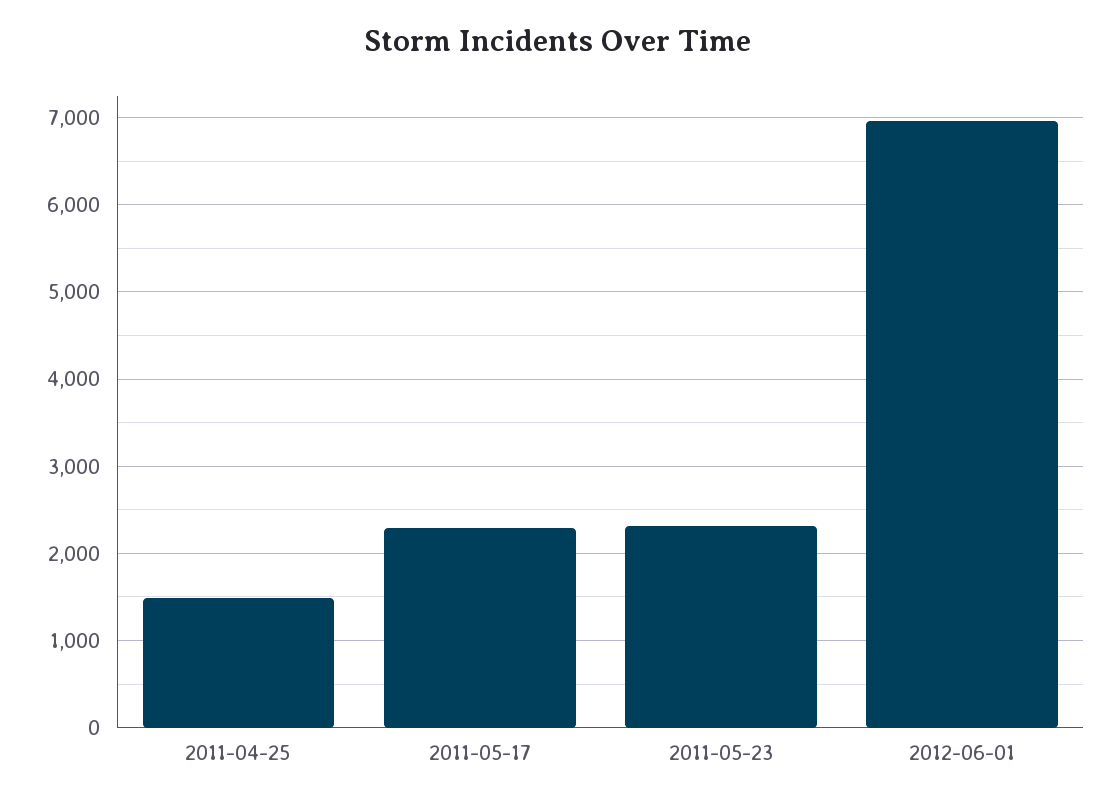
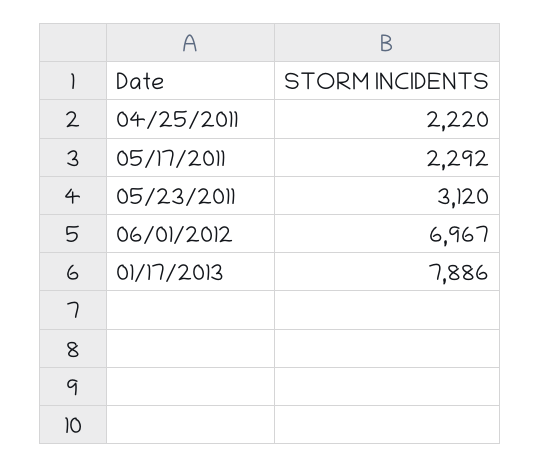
2011-04-25: 1500 -> 2220
2011-05-23: 2300 -> 3120
01/17/2013: none -> 7886

